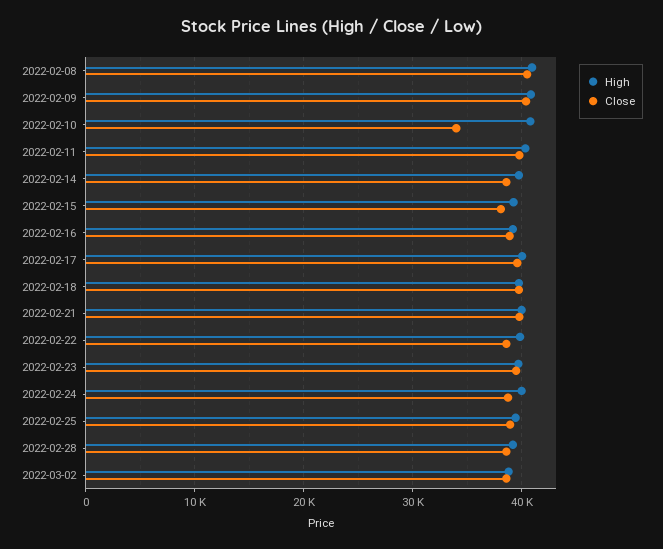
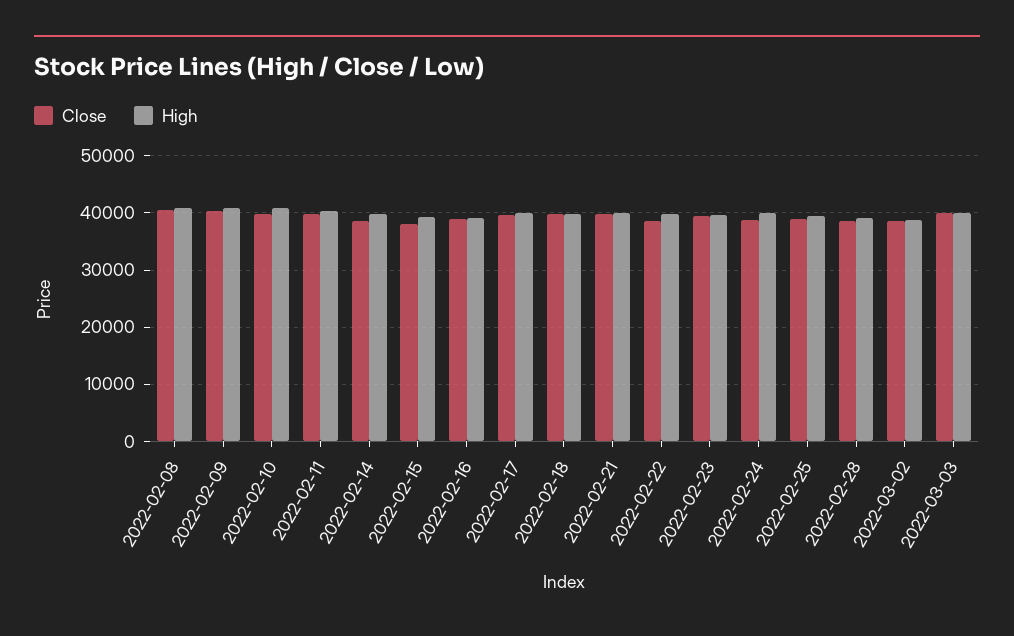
Close, 2022-02-10: 34000 -> 40000
Close, 2022-03-03: none -> 40000
High, 2022-03-03: none -> 40000

